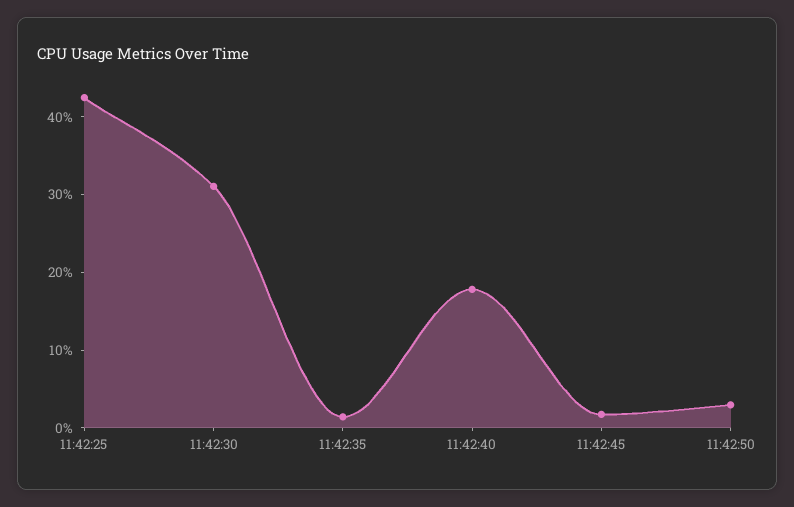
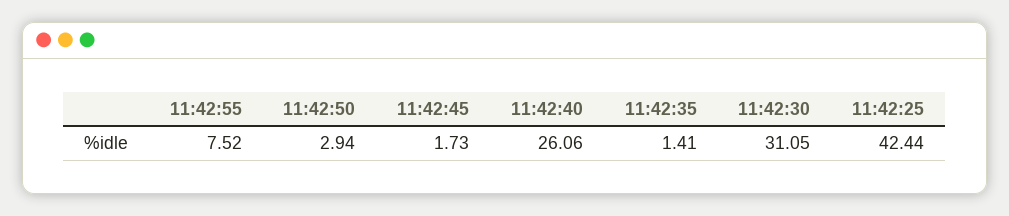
11:42:40: 18 -> 26.06
11:42:55: none -> 7.52

